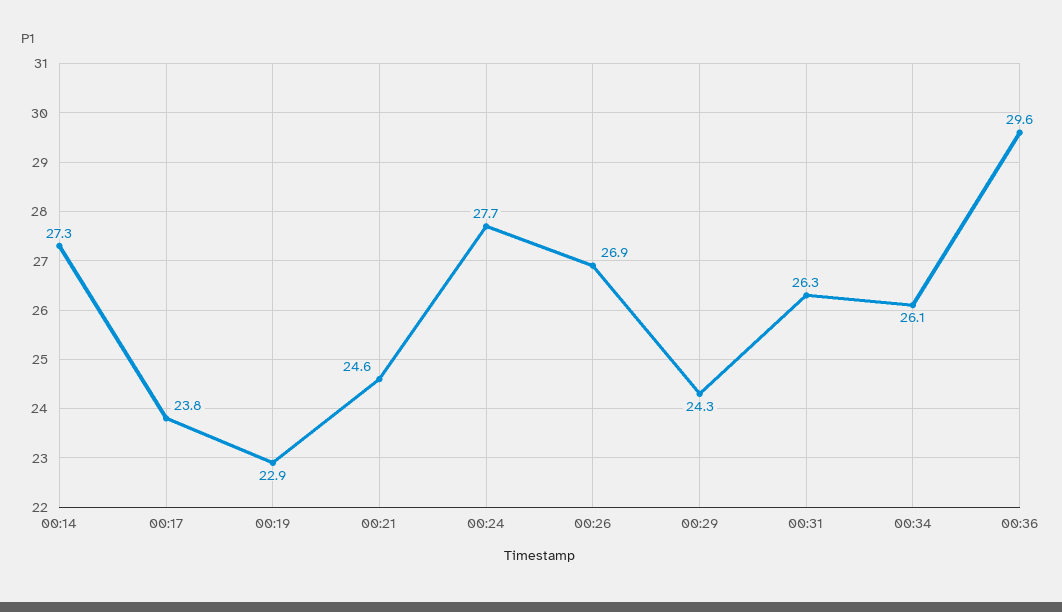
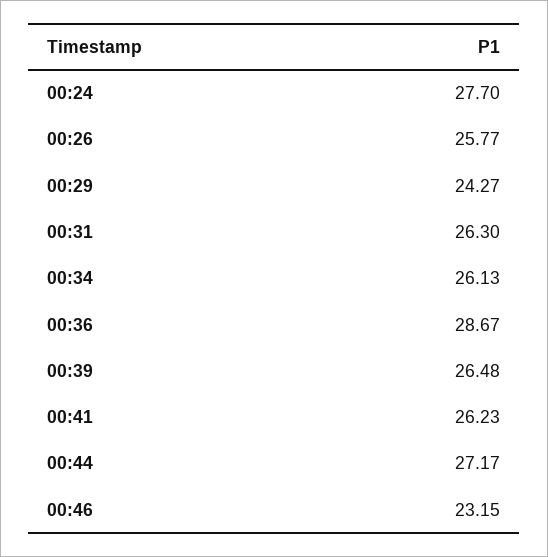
00:14: 27.3 -> none
00:17: 23.8 -> none
00:19: 22.9 -> none
00:21: 24.6 -> none
00:26: 26.9 -> 25.77
00:36: 29.6 -> 28.67
00:39: none -> 26.48
00:41: none -> 26.23
00:44: none -> 27.17
00:46: none -> 23.15

